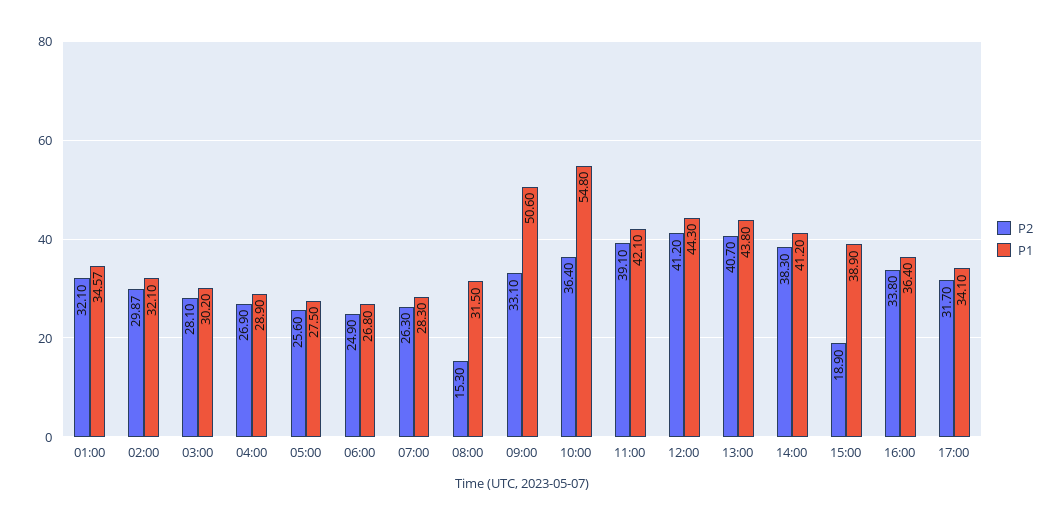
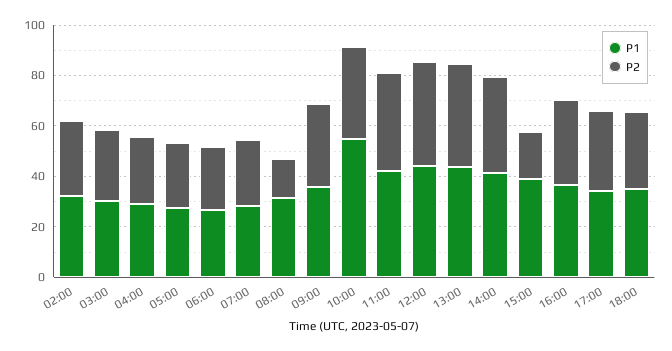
P2, 01:00: 32.1 -> none
P1, 01:00: 34.57 -> none
P1, 09:00: 50.6 -> 35
P1, 18:00: none -> 35
P2, 18:00: none -> 30

